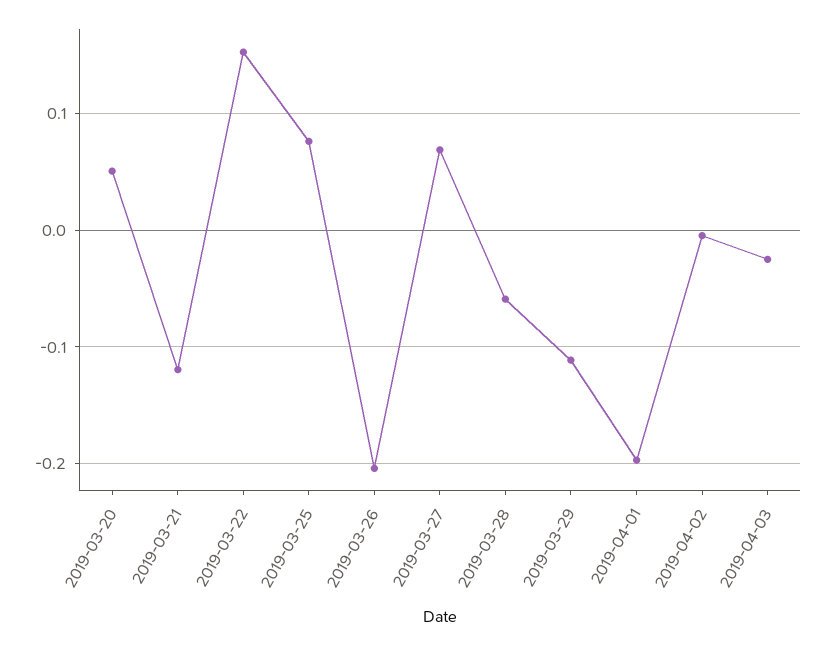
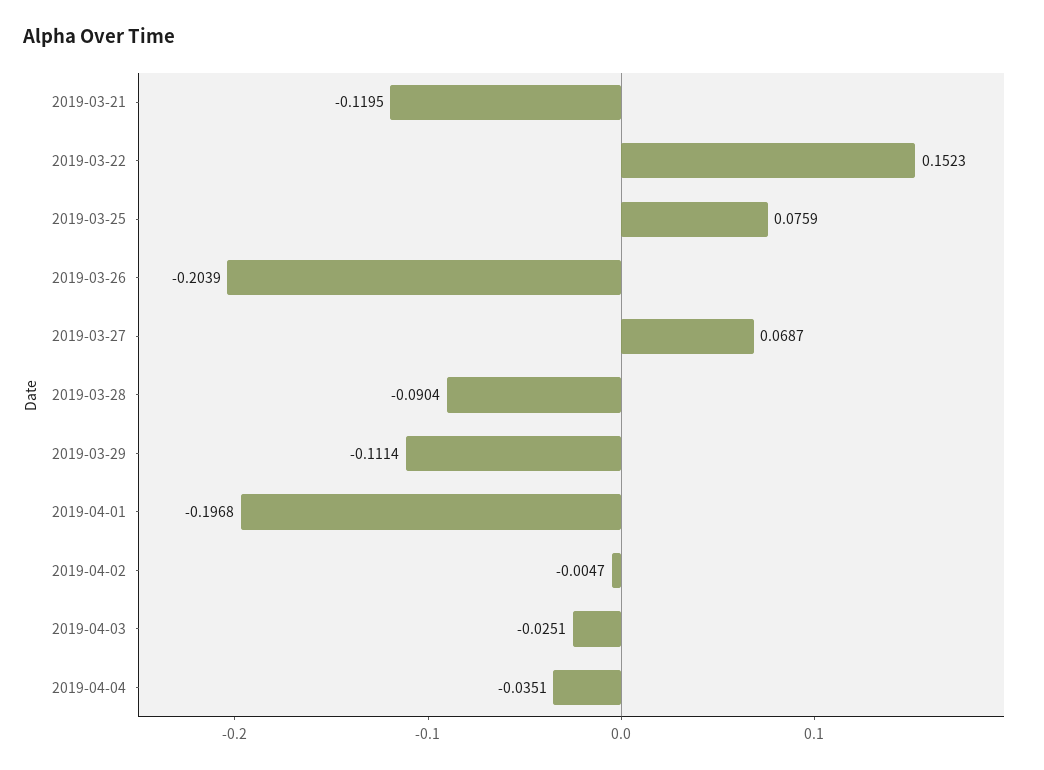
2019-03-20: 0.05 -> none
2019-03-28: -0.06 -> -0.0904
2019-04-04: none -> -0.0351

